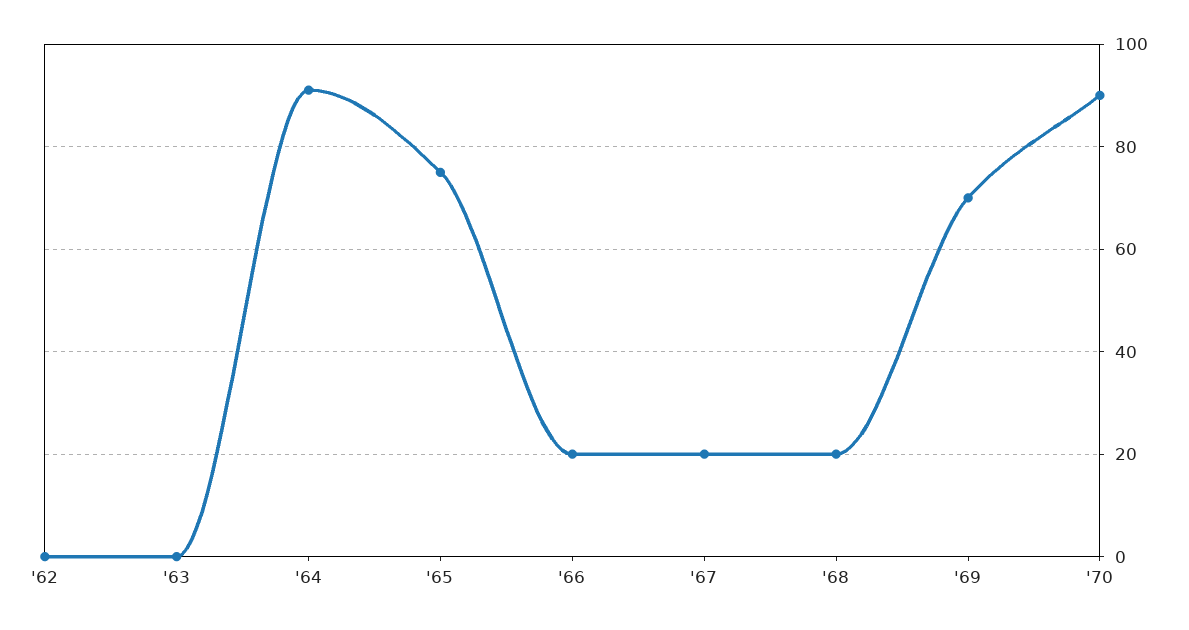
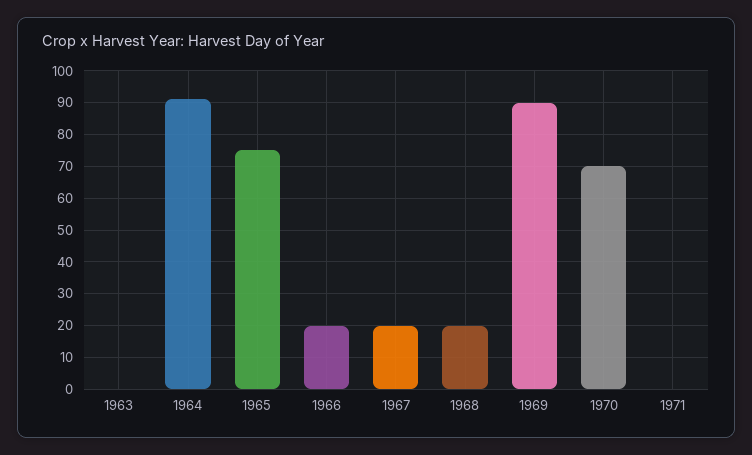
'62: 0 -> none
'69: 70 -> 90
'70: 90 -> 70
1971: none -> 0

